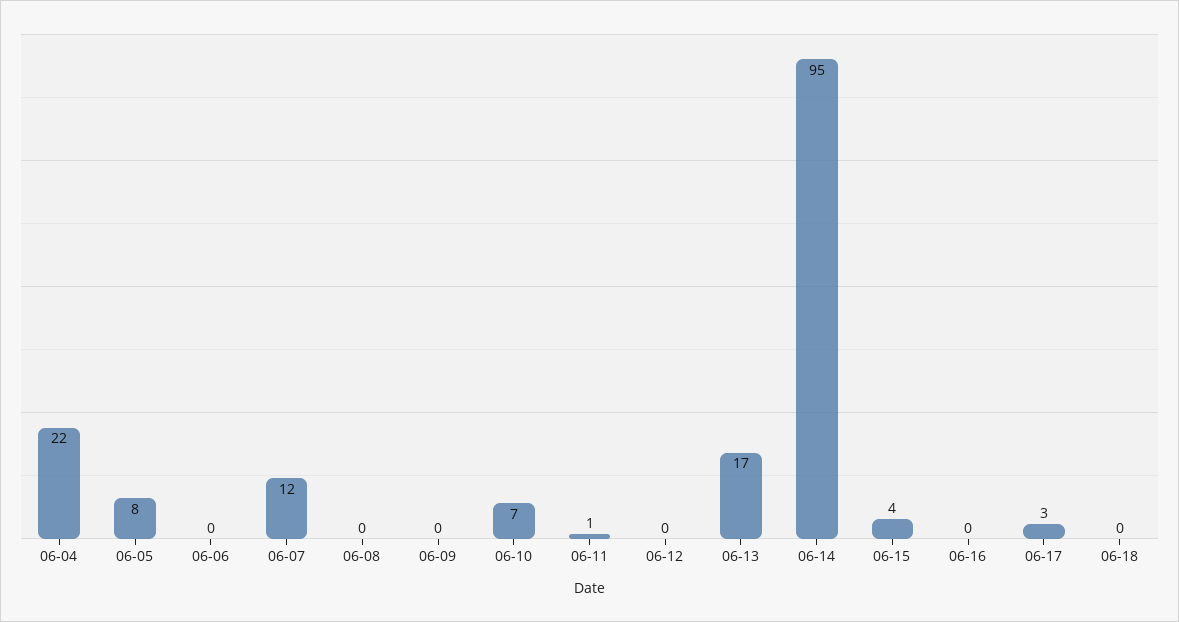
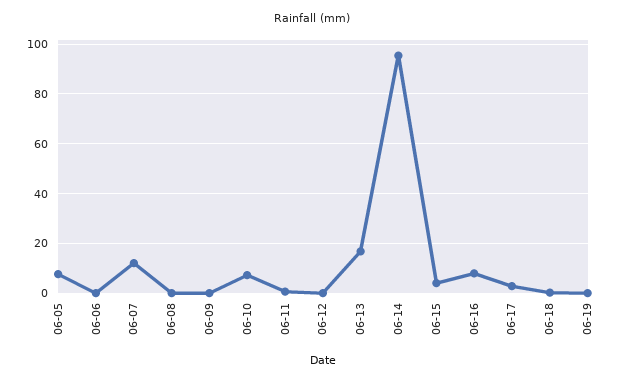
06-04: 22 -> none
06-16: 0 -> 7.5
06-19: none -> 0

